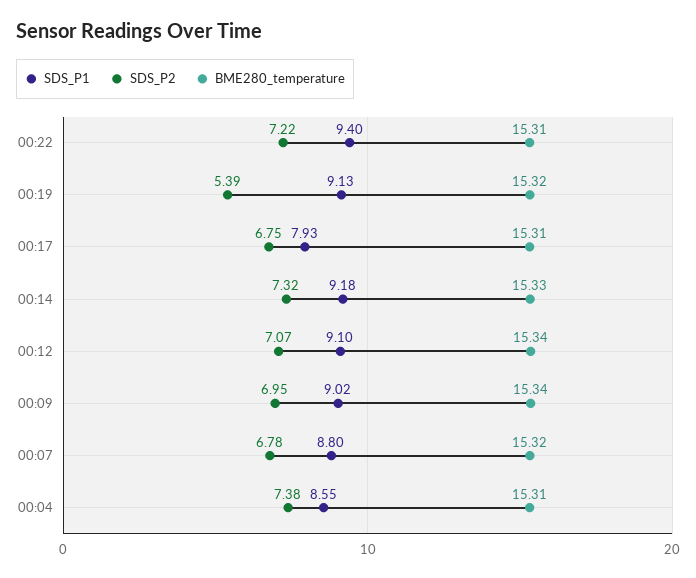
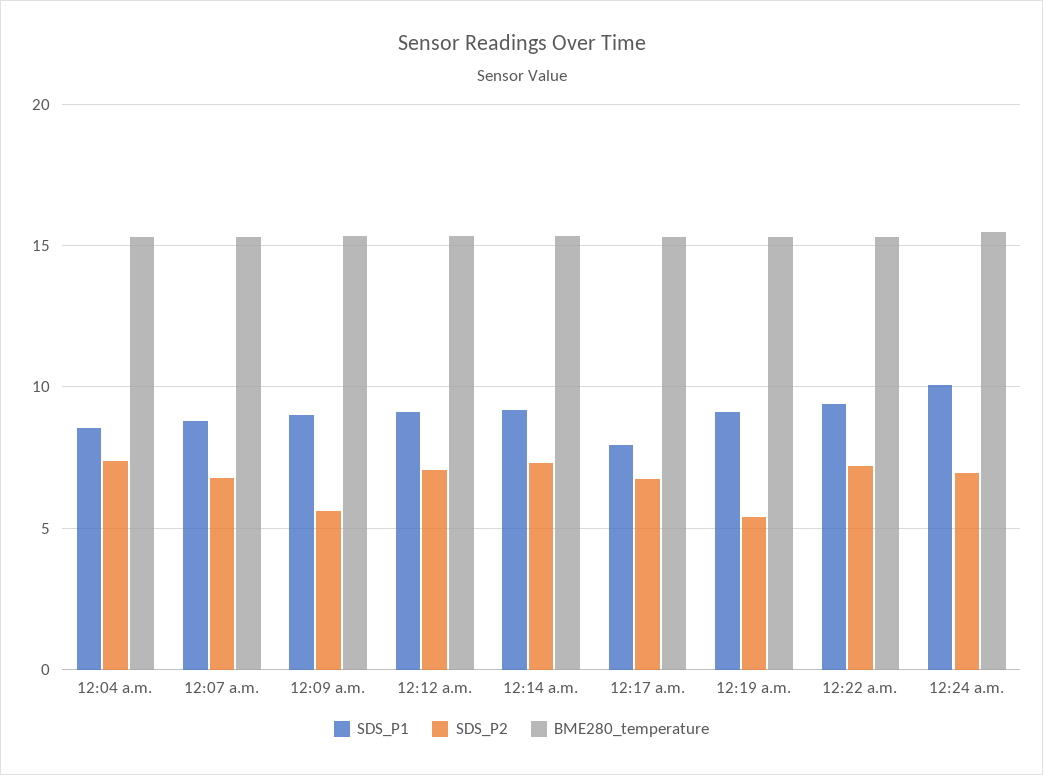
SDS_P2, 00:09: 6.95 -> 5.5
SDS_P1, 12:24 a.m.: none -> 10
SDS_P2, 12:24 a.m.: none -> 7
BME280_temperature, 12:24 a.m.: none -> 15.5

